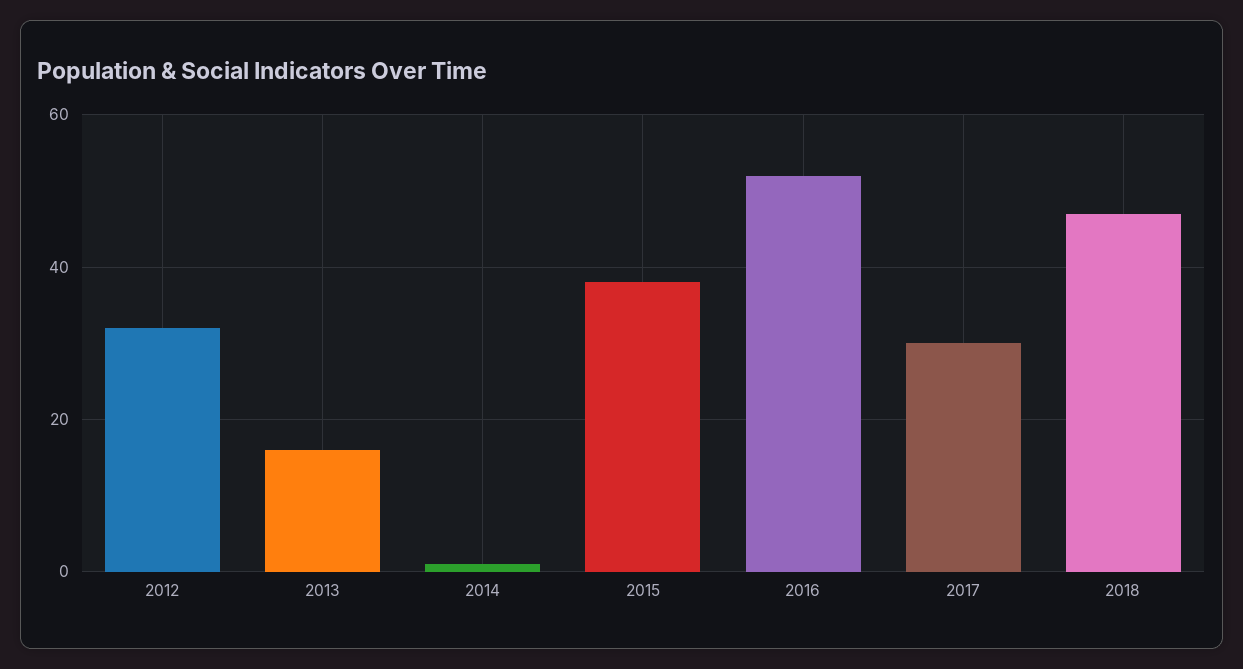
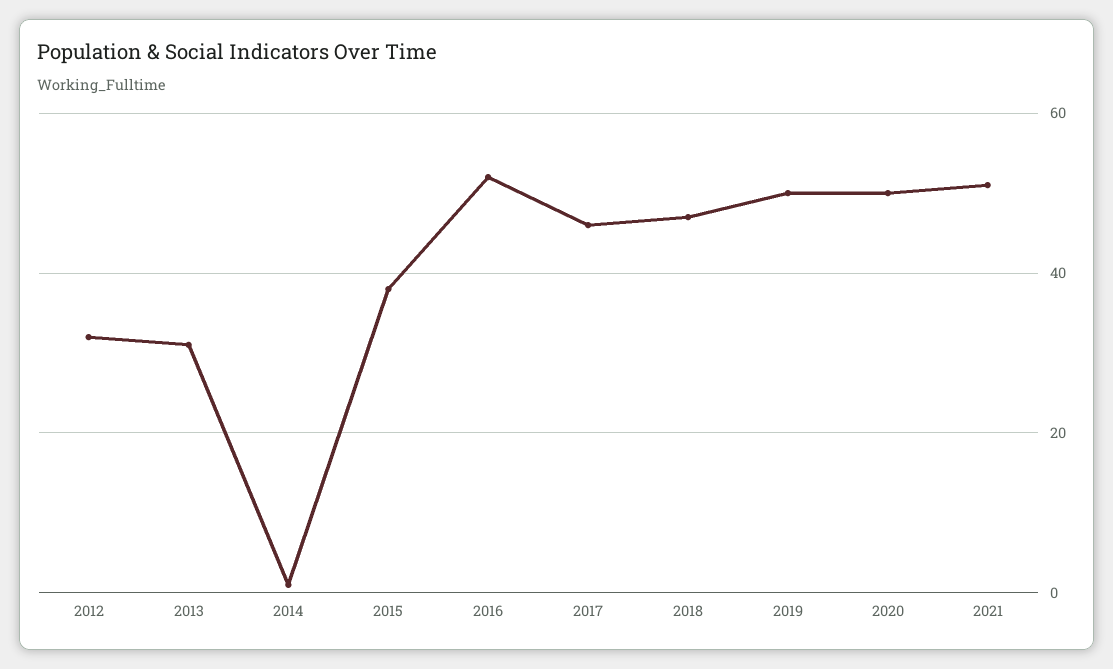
2013: 15 -> 30
2017: 30 -> 45
2019: none -> 50
2020: none -> 50
2021: none -> 50

